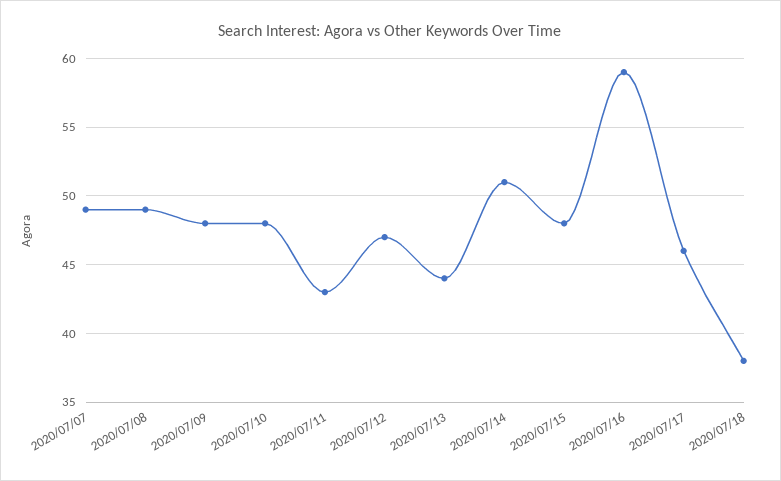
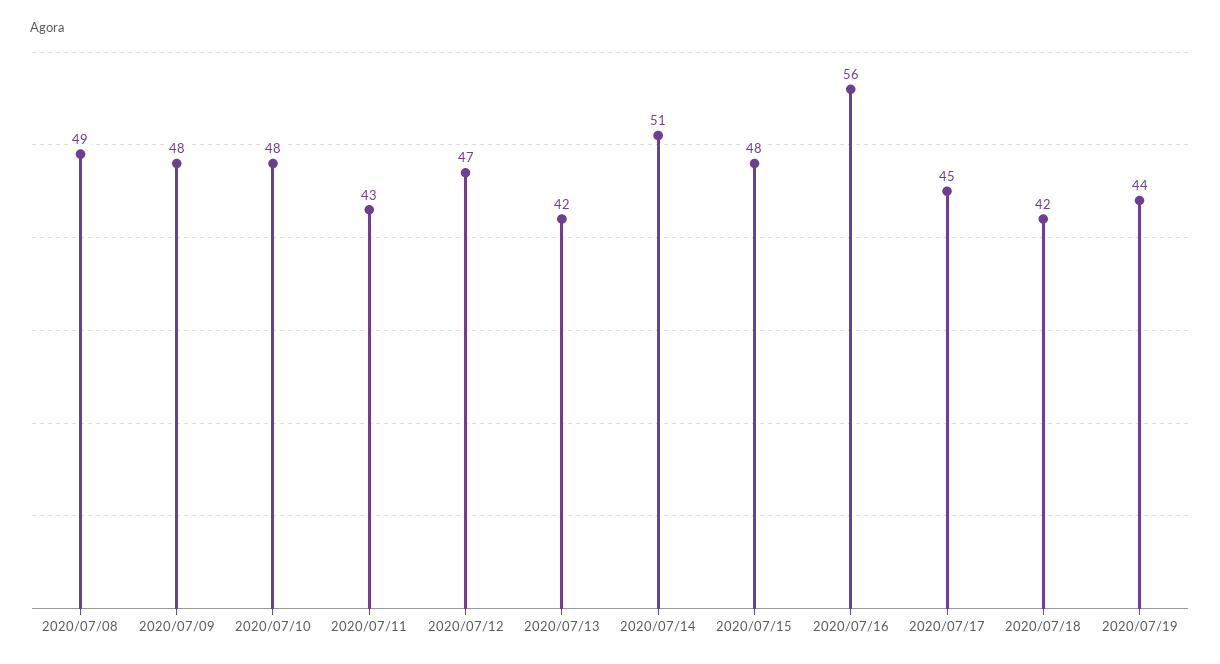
2020/07/07: 49 -> none
2020/07/13: 44 -> 42
2020/07/16: 59 -> 56
2020/07/17: 46 -> 45
2020/07/18: 38 -> 42
2020/07/19: none -> 44

